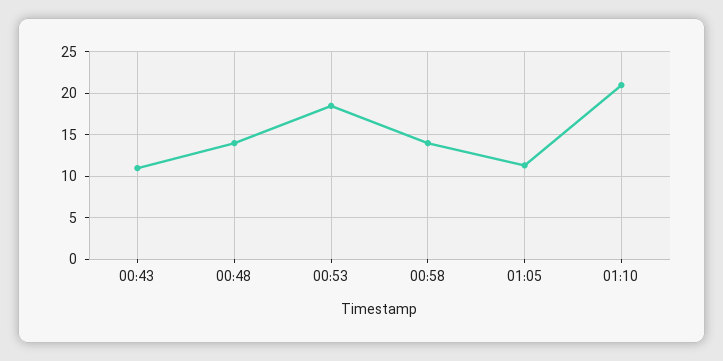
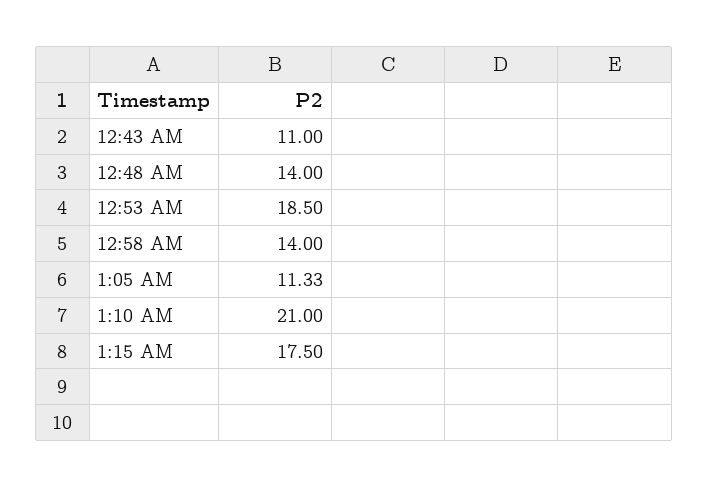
1:15 AM: none -> 17.5

